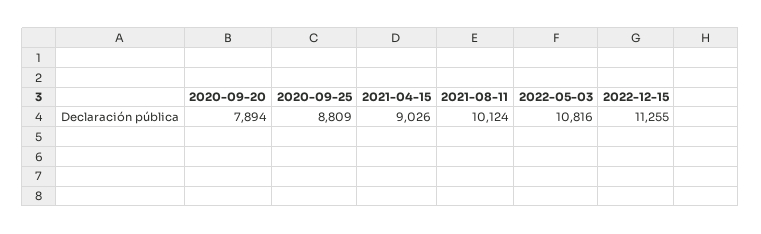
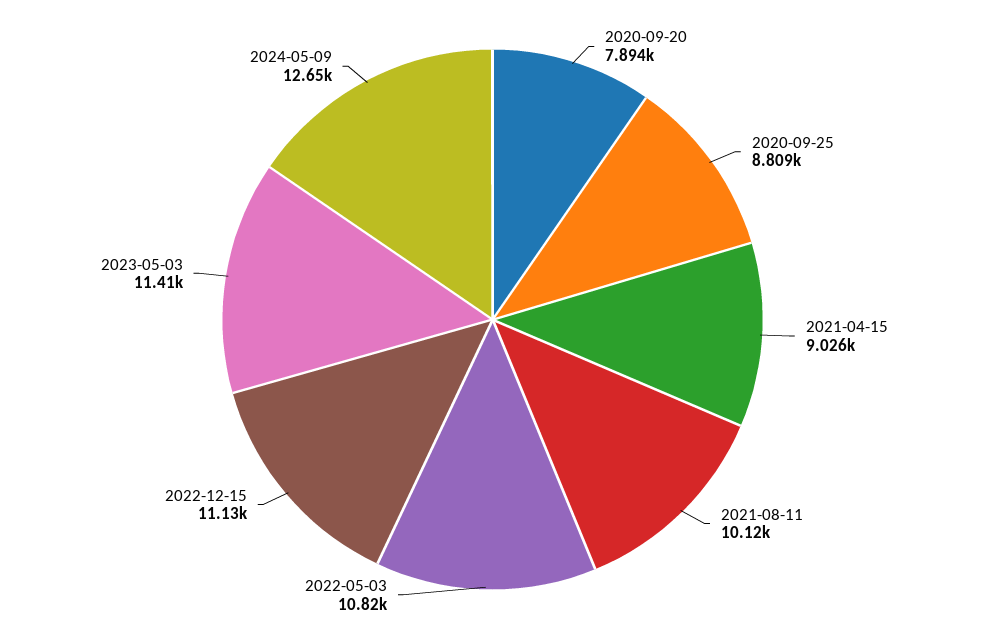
2022-12-15: 11255 -> 11130
2023-05-03: none -> 11410
2024-05-09: none -> 12650

